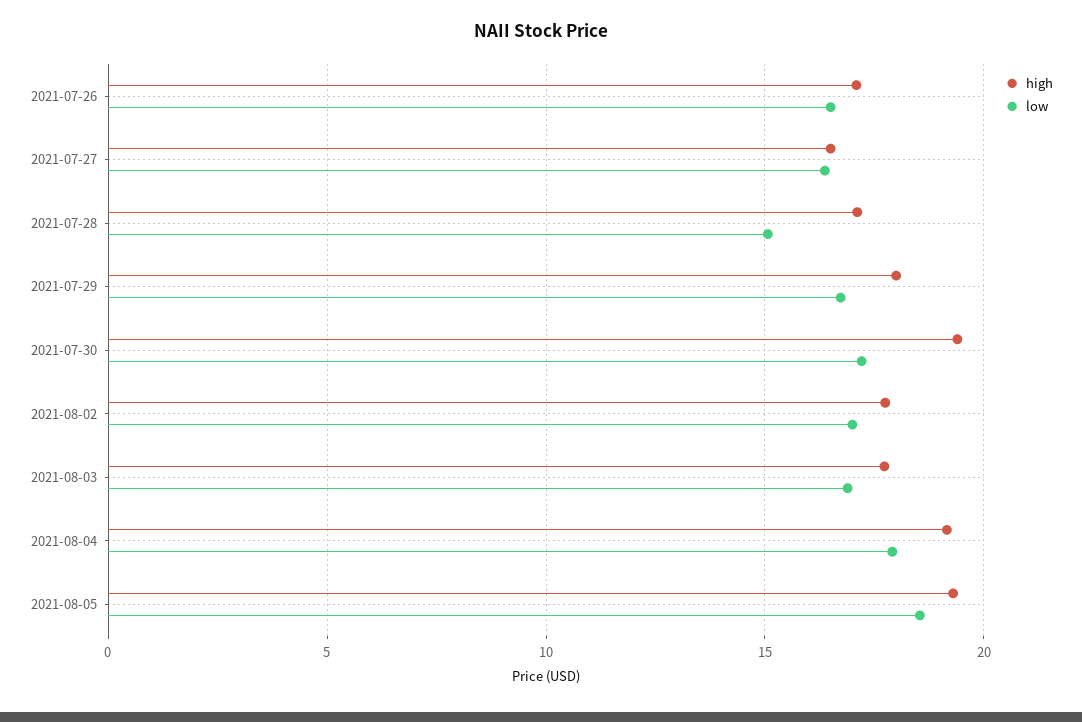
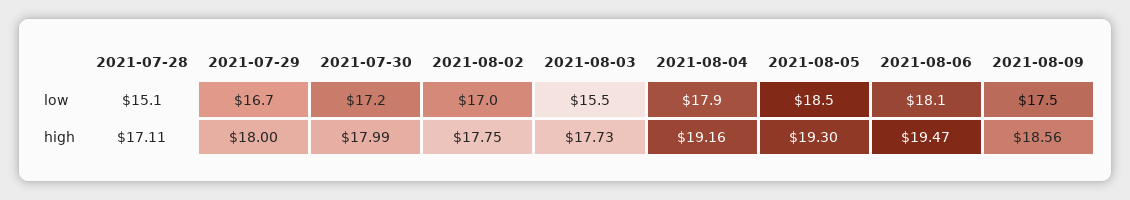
high, 2021-07-26: 17 -> none
low, 2021-07-26: 16.5 -> none
high, 2021-07-27: 16.5 -> none
low, 2021-07-27: 16.5 -> none
high, 2021-07-30: 19.5 -> 17.99
low, 2021-08-03: 17 -> 15.5
low, 2021-08-06: none -> 18.1
low, 2021-08-09: none -> 17.5
high, 2021-08-06: none -> 19.47
high, 2021-08-09: none -> 18.56

